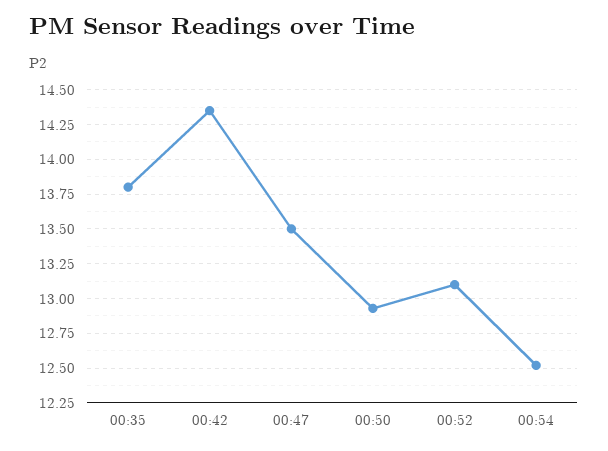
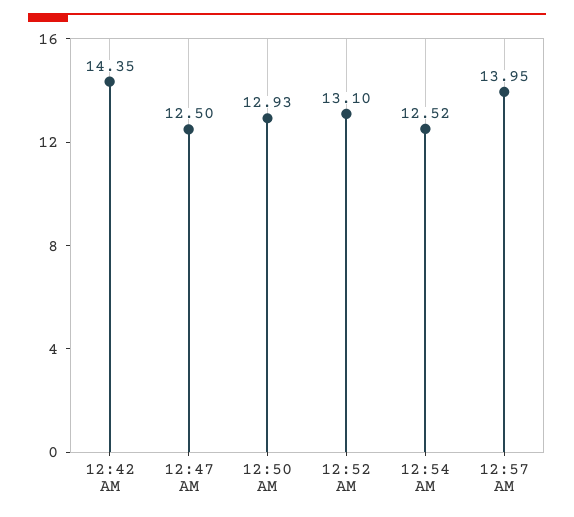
00:35: 13.8 -> none
00:47: 13.5 -> 12.5
12:57 AM: none -> 13.95

